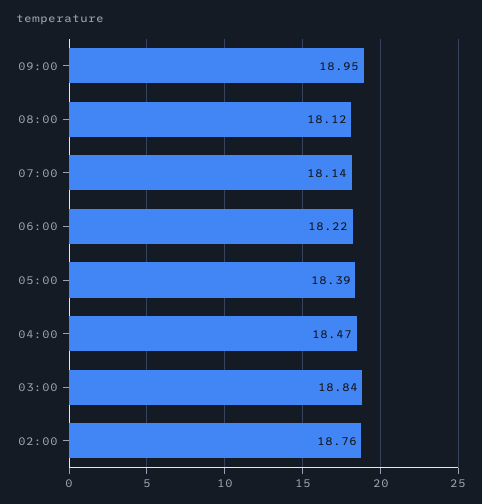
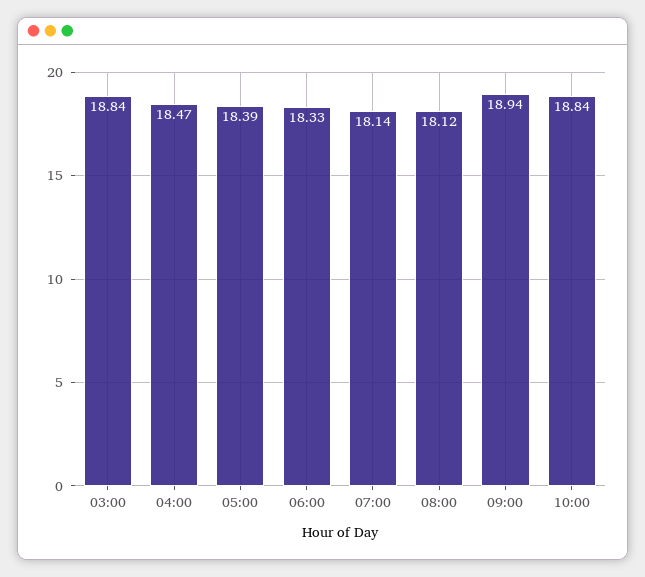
09:00: 18.95 -> 18.94
06:00: 18.22 -> 18.33
02:00: 18.76 -> none
10:00: none -> 18.84

